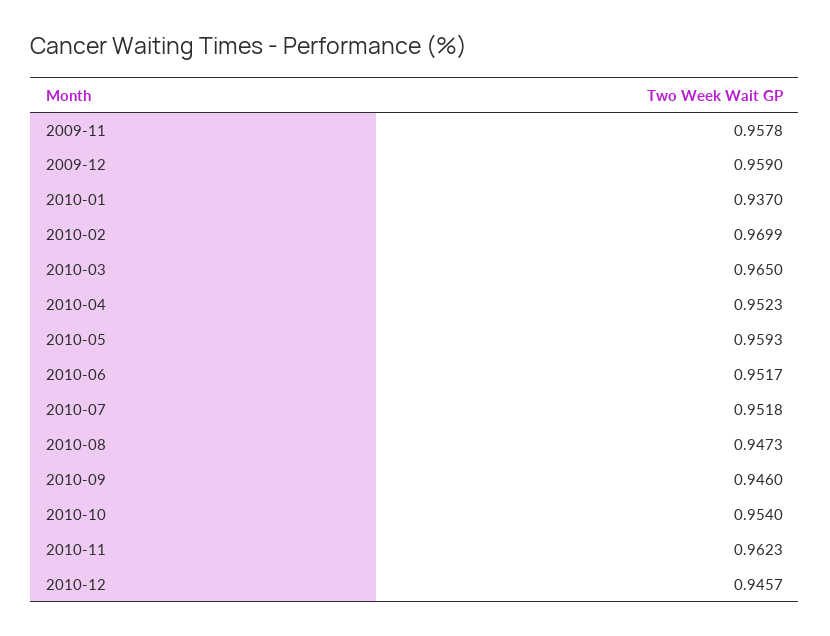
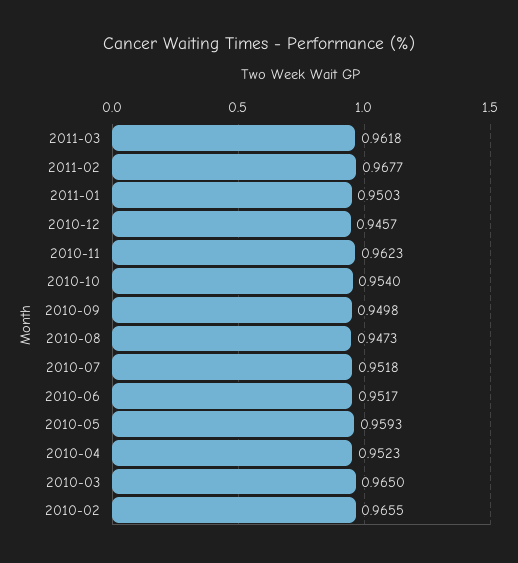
2009-11: 0.9578 -> none
2009-12: 0.959 -> none
2010-01: 0.937 -> none
2010-02: 0.9699 -> 0.9655
2010-09: 0.946 -> 0.9498
2011-03: none -> 0.9618
2011-02: none -> 0.9677
2011-01: none -> 0.9503

